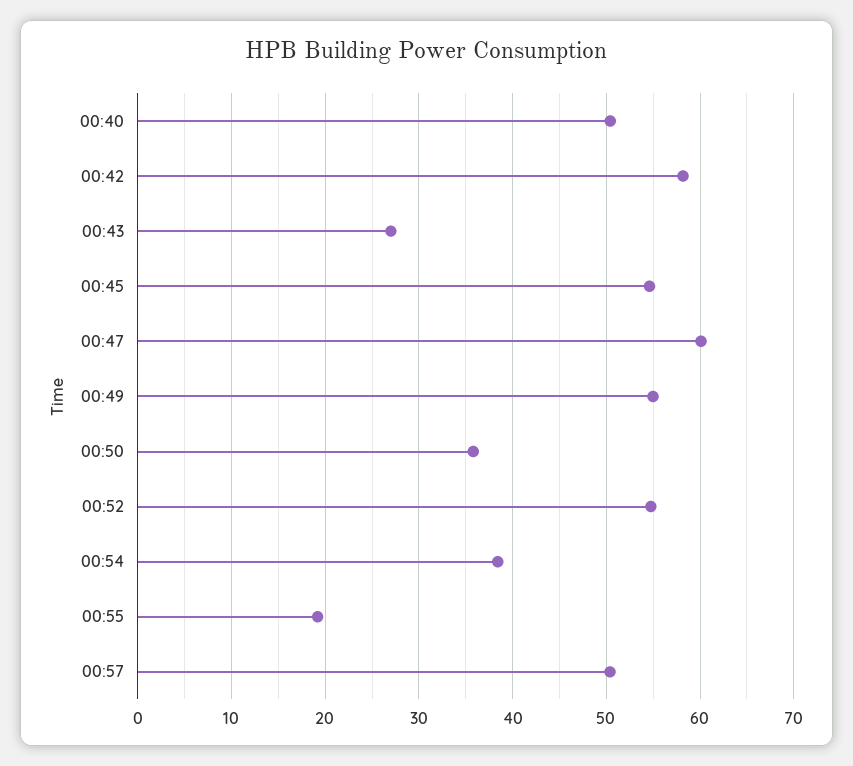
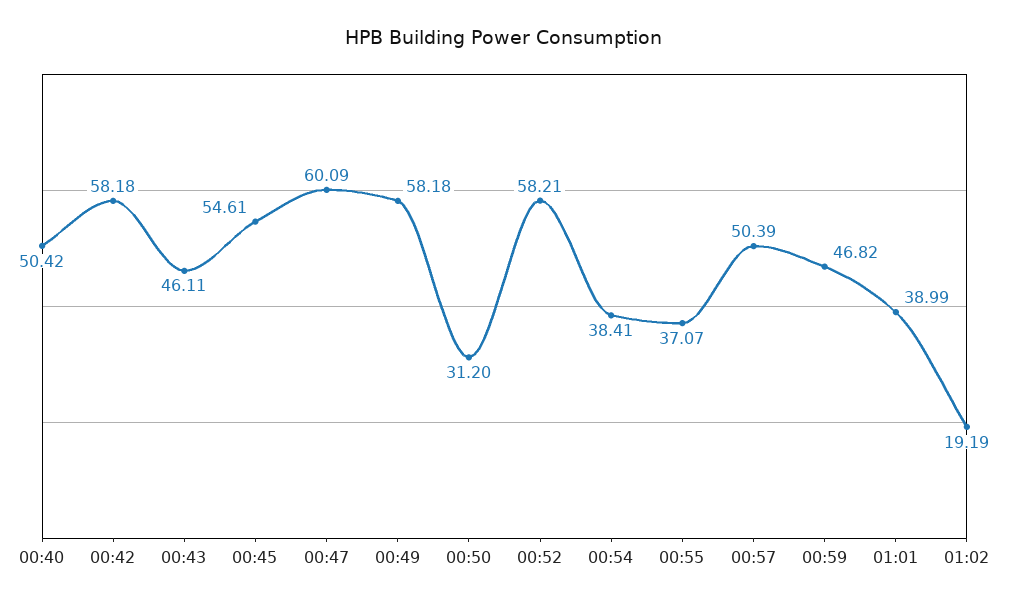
00:43: 27 -> 46.11
00:49: 55 -> 58.18
00:50: 36 -> 31.2
00:52: 55 -> 58.21
00:55: 19 -> 37.07
00:59: none -> 46.82
01:01: none -> 38.99
01:02: none -> 19.19

